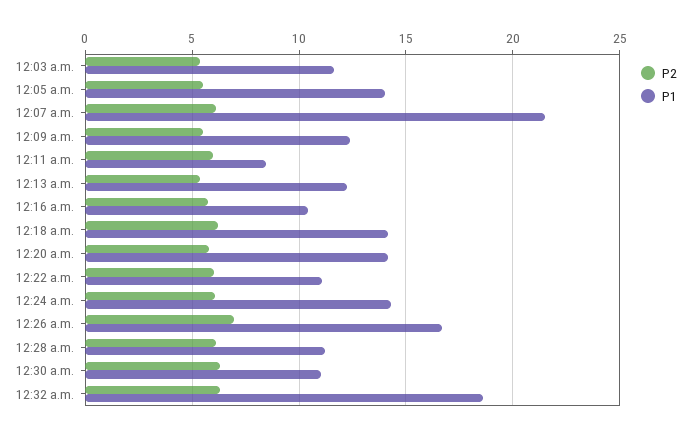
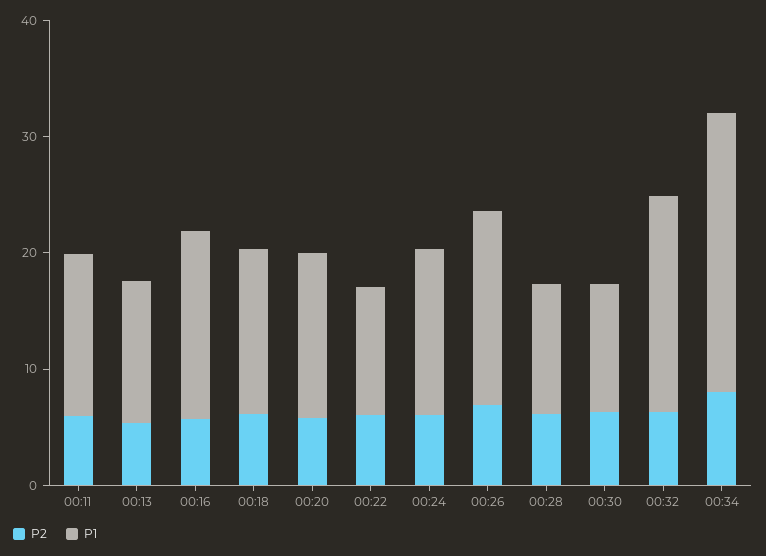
P2, 12:03 a.m.: 5.5 -> none
P1, 12:03 a.m.: 11.5 -> none
P2, 12:05 a.m.: 5.5 -> none
P1, 12:05 a.m.: 14 -> none
P2, 12:07 a.m.: 6 -> none
P1, 12:07 a.m.: 21.5 -> none
P2, 12:09 a.m.: 5.5 -> none
P1, 12:09 a.m.: 12.5 -> none
P1, 12:11 a.m.: 8.5 -> 14
P1, 12:16 a.m.: 10.5 -> 16
P2, 00:34: none -> 8
P1, 00:34: none -> 24

